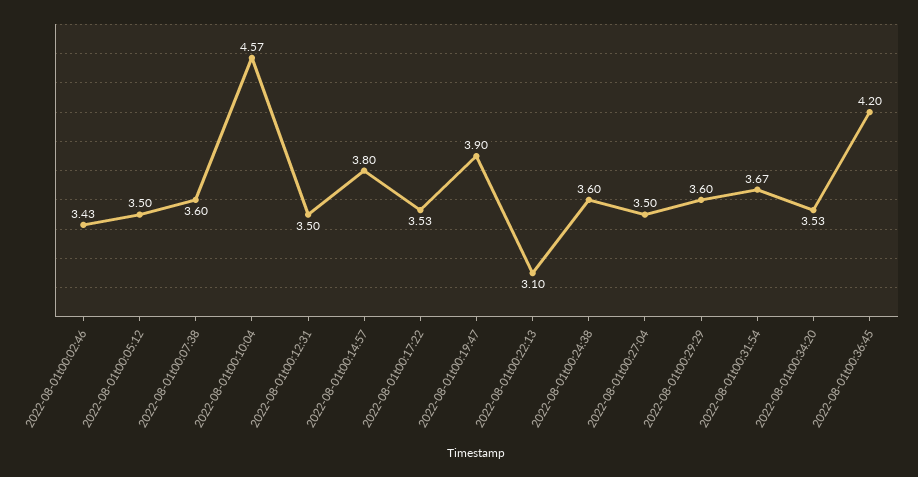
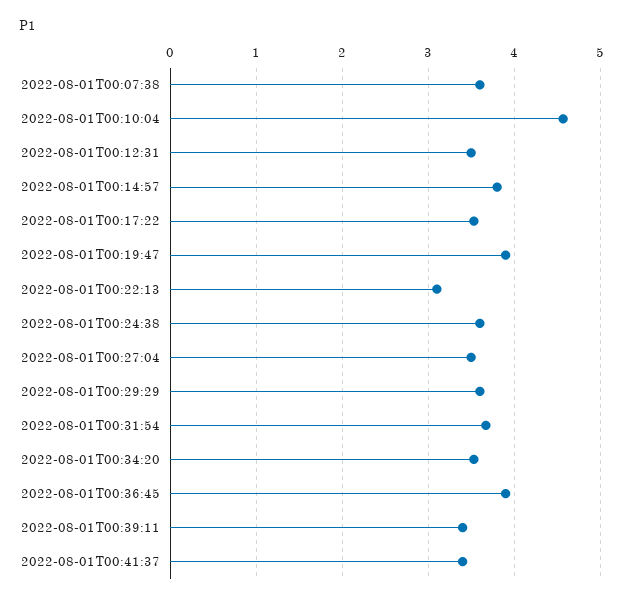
2022-08-01t00:02:46: 3.43 -> none
2022-08-01t00:05:12: 3.5 -> none
2022-08-01t00:36:45: 4.2 -> 3.9
2022-08-01T00:39:11: none -> 3.4
2022-08-01T00:41:37: none -> 3.4

